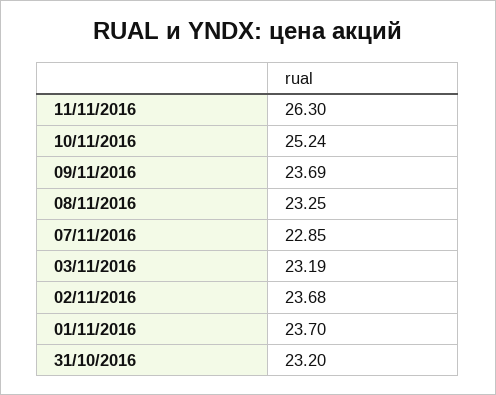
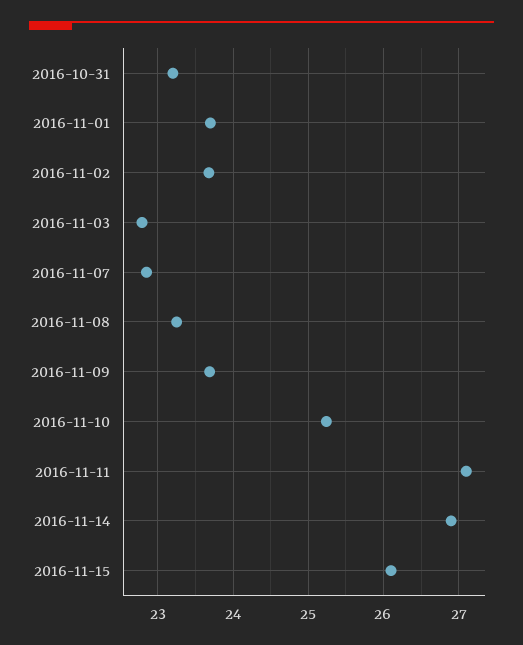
11/11/2016: 26.3 -> 27.1
03/11/2016: 23.19 -> 22.8
2016-11-14: none -> 26.9
2016-11-15: none -> 26.1

